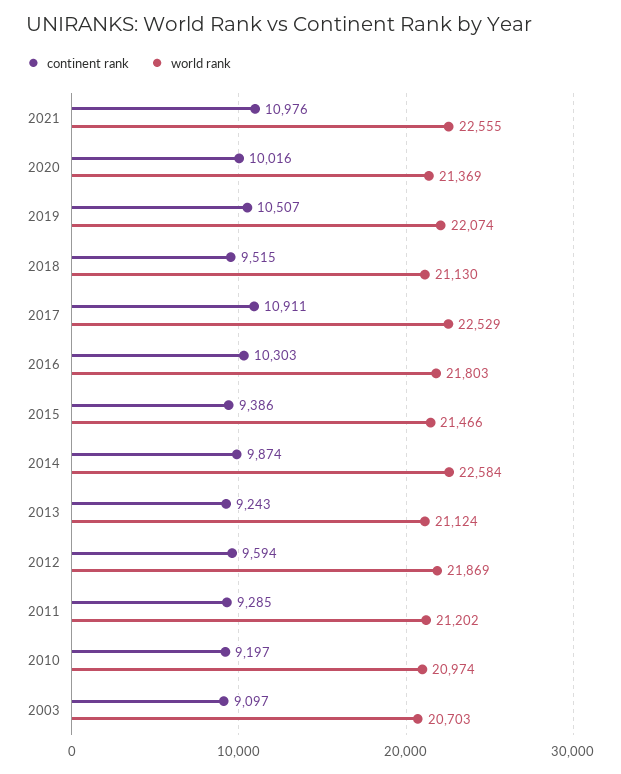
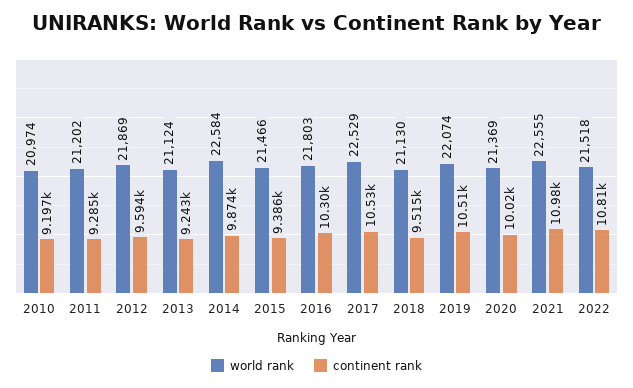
continent rank, 2017: 10911 -> 10530
continent rank, 2003: 9097 -> none
world rank, 2003: 20703 -> none
world rank, 2022: none -> 21518
continent rank, 2022: none -> 10810

